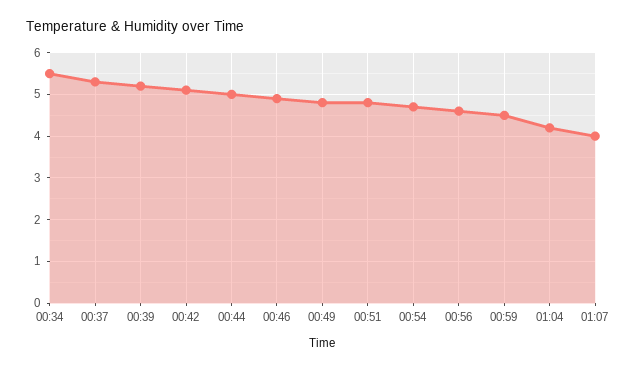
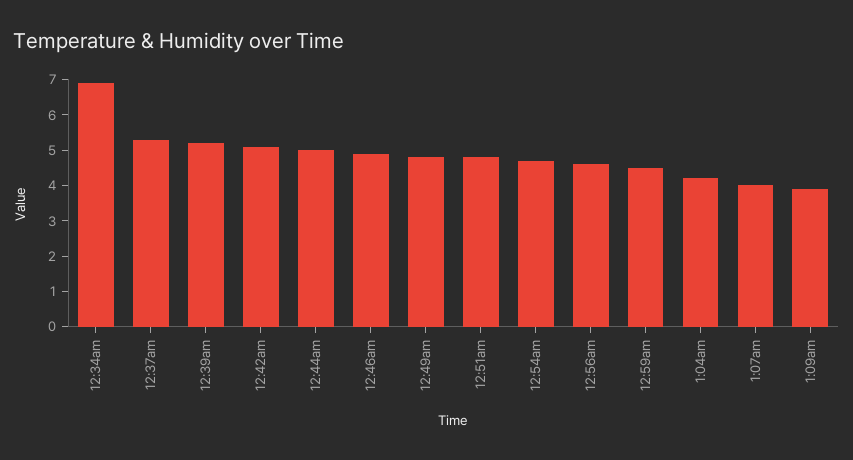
00:34: 5.5 -> 7
1:09am: none -> 4

